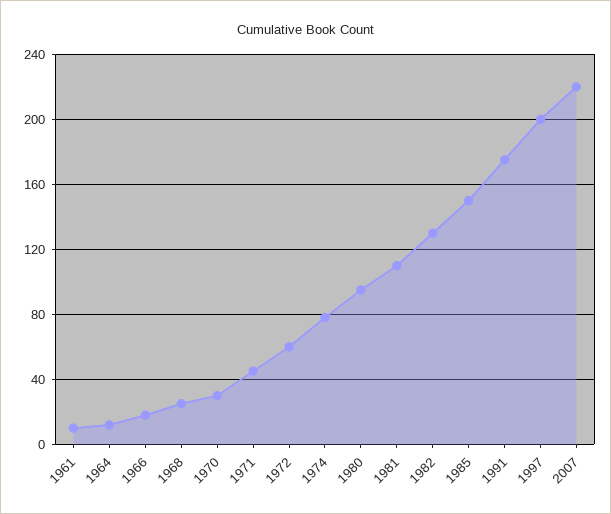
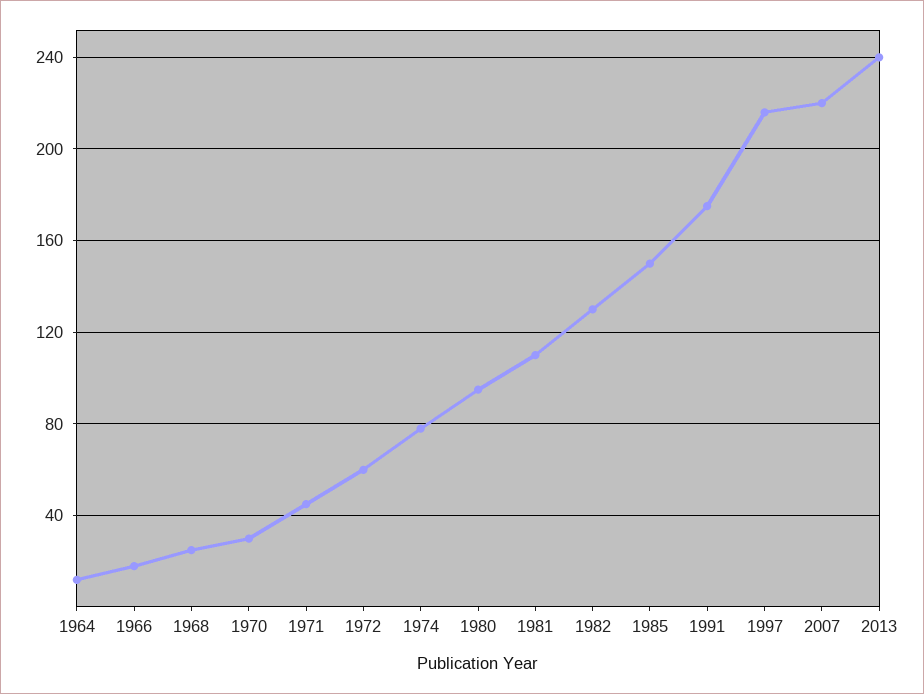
1961: 10 -> none
1997: 200 -> 215
2013: none -> 240

